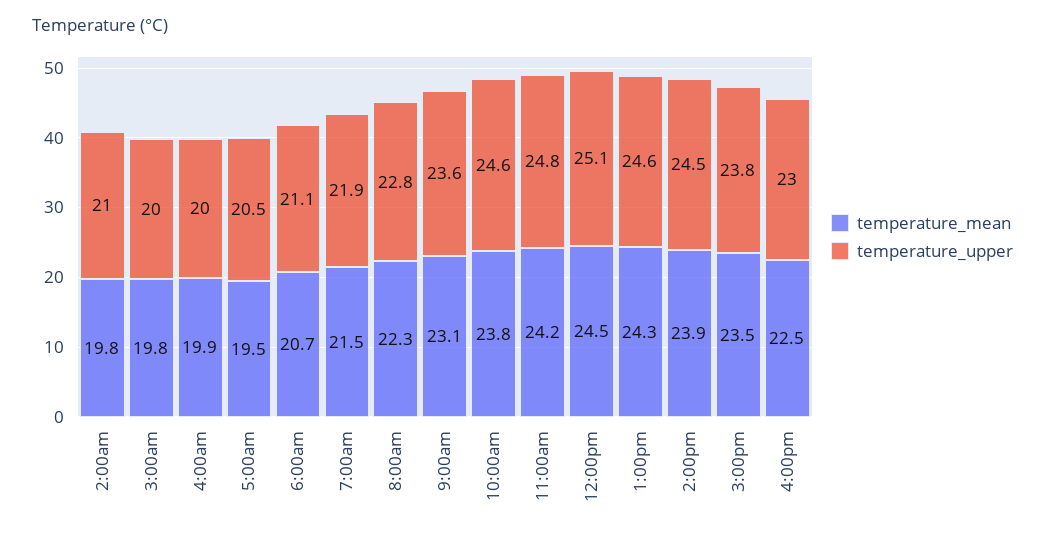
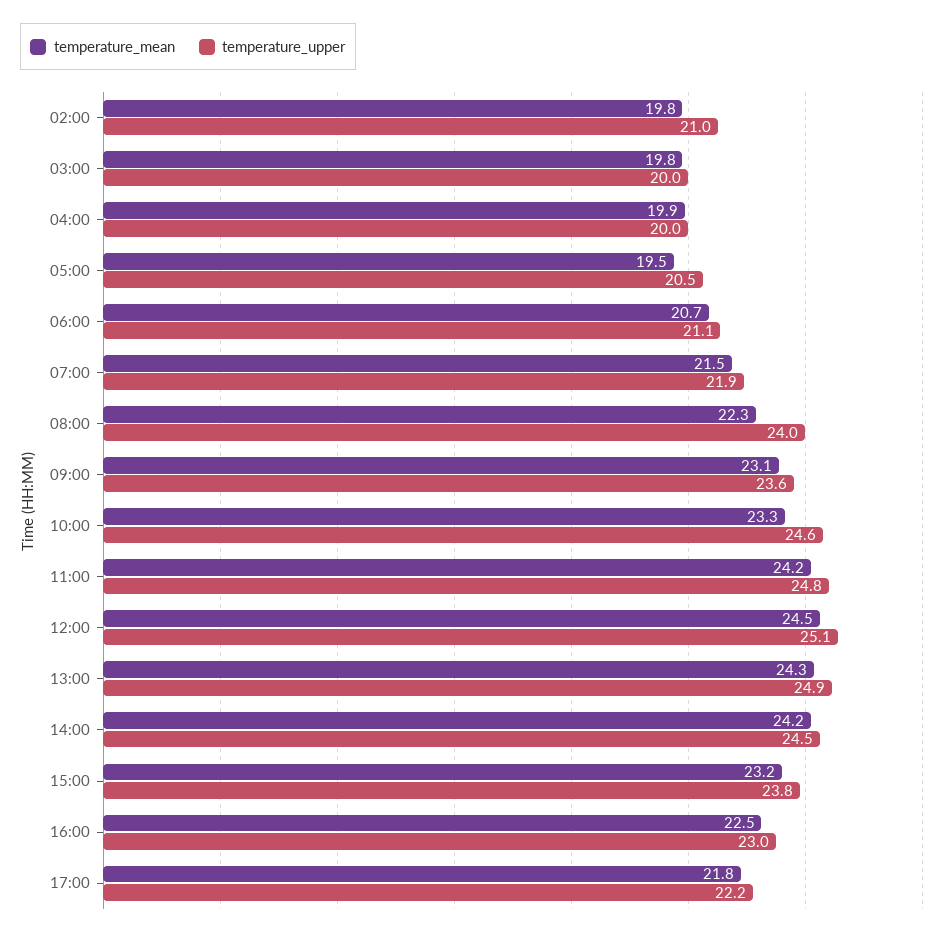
temperature_upper, 8:00am: 22.8 -> 24
temperature_mean, 10:00am: 23.8 -> 23.3
temperature_upper, 1:00pm: 24.6 -> 24.9
temperature_mean, 2:00pm: 23.9 -> 24.2
temperature_mean, 3:00pm: 23.5 -> 23.2
temperature_mean, 17:00: none -> 21.8
temperature_upper, 17:00: none -> 22.2

